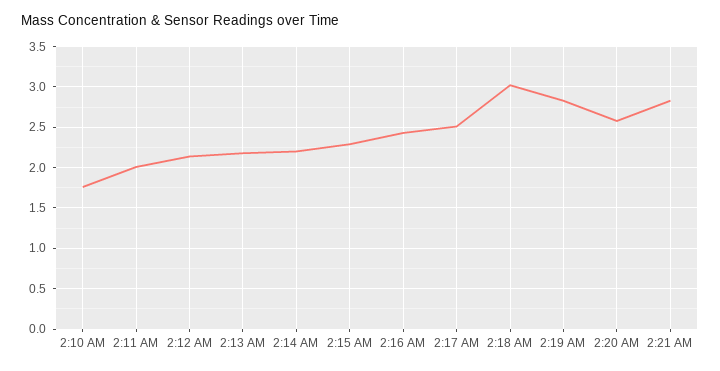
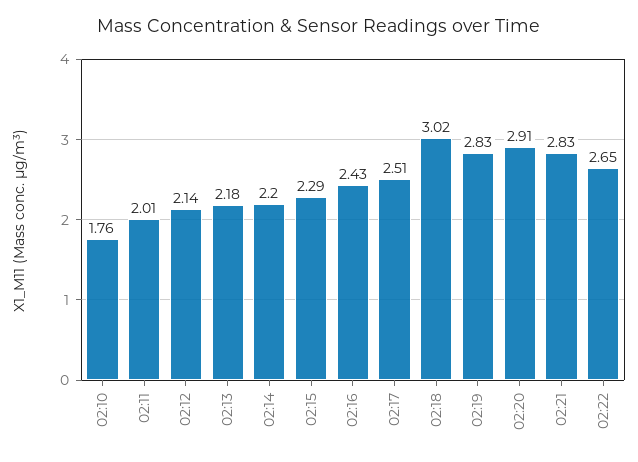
2:20 AM: 2.6 -> 2.91
02:22: none -> 2.65

